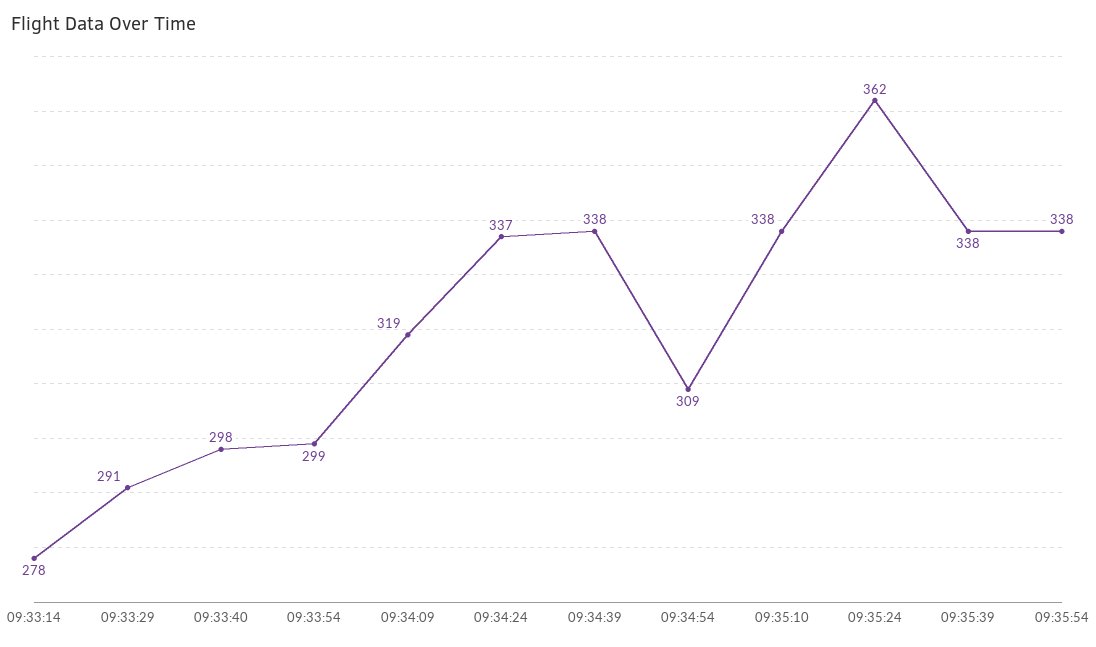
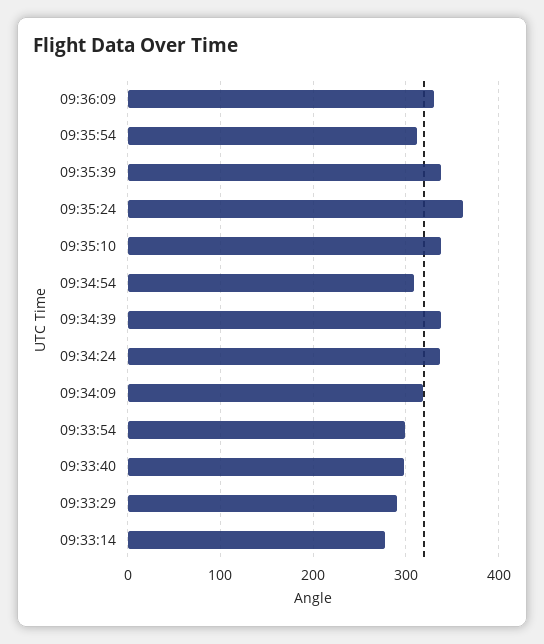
09:35:54: 338 -> 310
09:36:09: none -> 330

